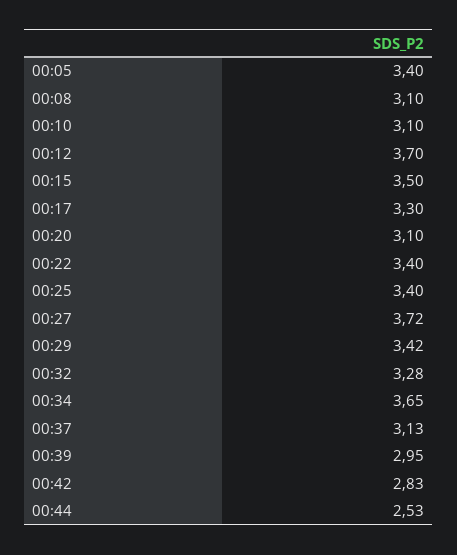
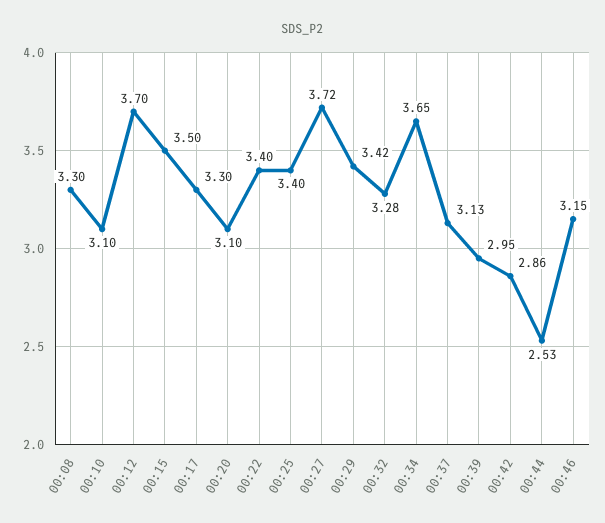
00:05: 3.4 -> none
00:08: 3.1 -> 3.3
00:42: 2.83 -> 2.86
00:46: none -> 3.15

